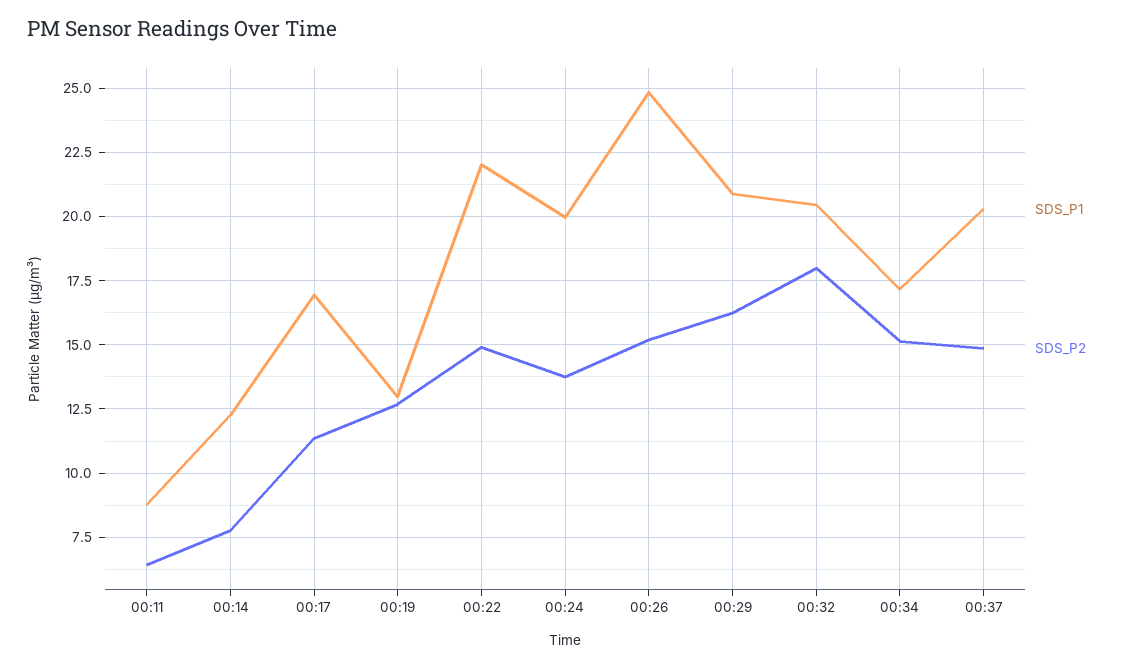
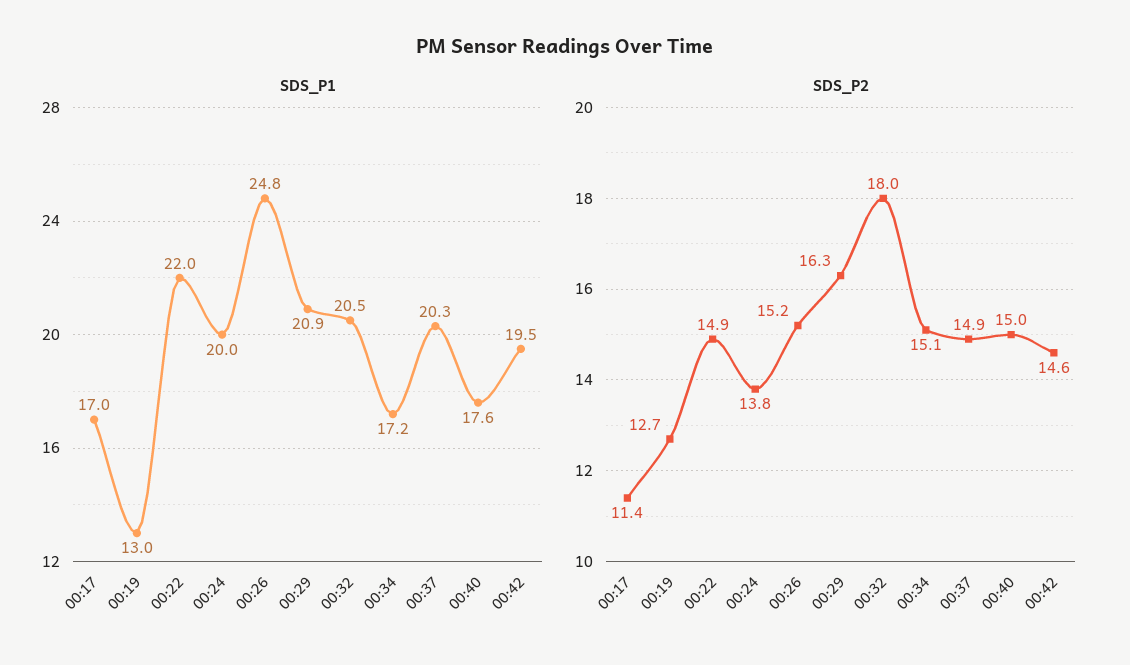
SDS_P1, 00:11: 8.75 -> none
SDS_P2, 00:11: 6.5 -> none
SDS_P1, 00:14: 12.25 -> none
SDS_P2, 00:14: 7.75 -> none
SDS_P1, 00:40: none -> 17.6
SDS_P1, 00:42: none -> 19.5
SDS_P2, 00:40: none -> 15
SDS_P2, 00:42: none -> 14.6

